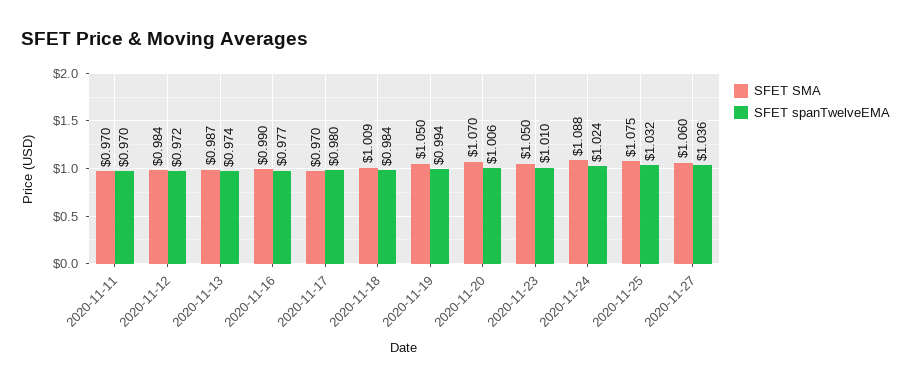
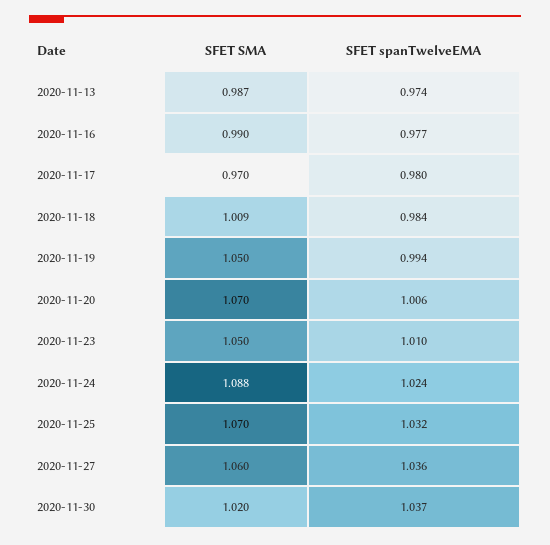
SFET SMA, 2020-11-11: 0.97 -> none
SFET spanTwelveEMA, 2020-11-11: 0.97 -> none
SFET SMA, 2020-11-12: 0.984 -> none
SFET spanTwelveEMA, 2020-11-12: 0.972 -> none
SFET SMA, 2020-11-25: 1.075 -> 1.07
SFET SMA, 2020-11-30: none -> 1.02
SFET spanTwelveEMA, 2020-11-30: none -> 1.037

